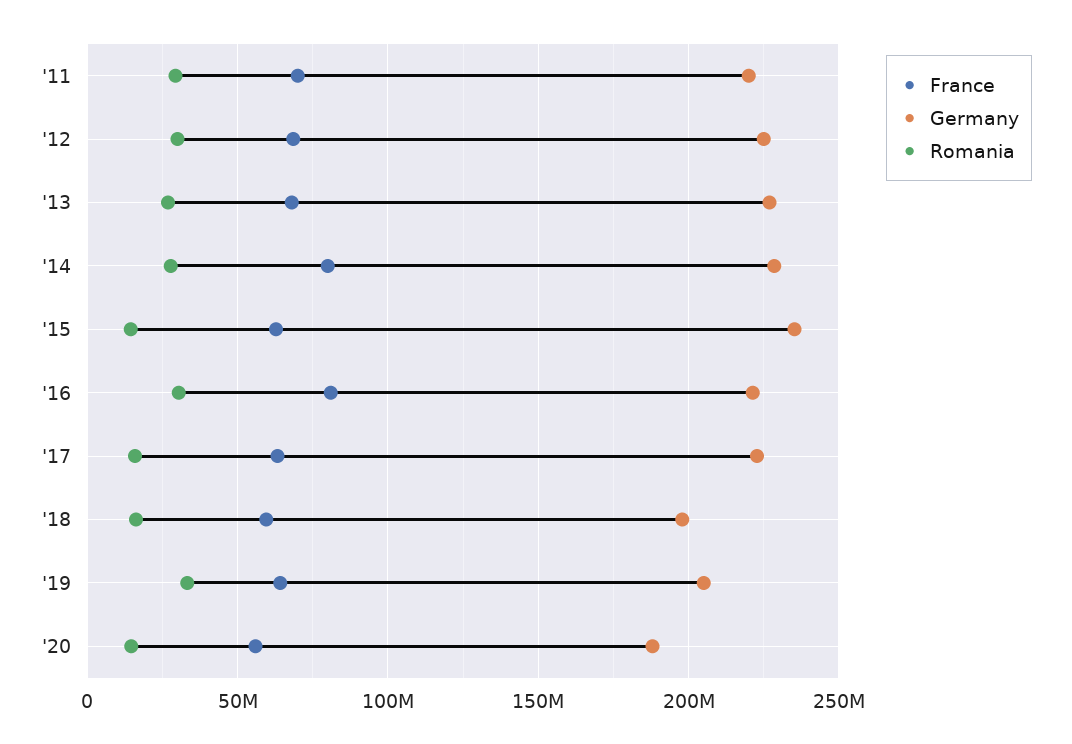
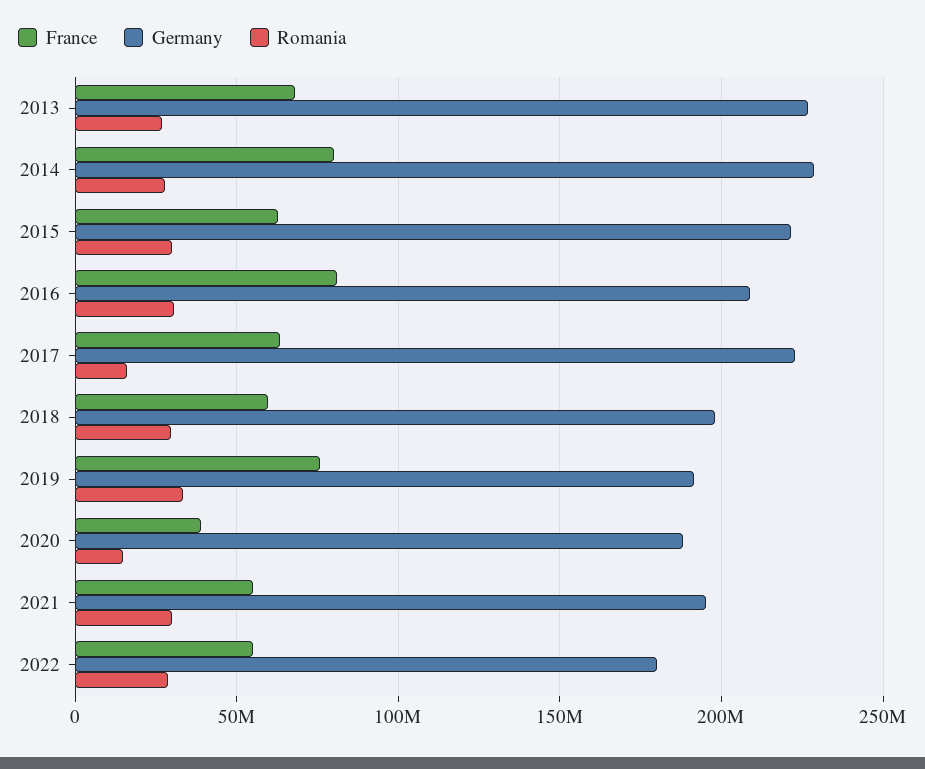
France, '11: 70000000 -> none
Germany, '11: 220000000 -> none
Romania, '11: 30000000 -> none
France, '12: 70000000 -> none
Germany, '12: 225000000 -> none
Romania, '12: 30000000 -> none
Germany, '15: 235000000 -> 220000000
Romania, '15: 15000000 -> 30000000
Germany, '16: 220000000 -> 210000000
Romania, '18: 15000000 -> 30000000
France, '19: 65000000 -> 75000000
Germany, '19: 205000000 -> 190000000
France, '20: 55000000 -> 40000000
France, 2021: none -> 55000000
Germany, 2021: none -> 195000000
Romania, 2021: none -> 30000000
France, 2022: none -> 55000000
Germany, 2022: none -> 180000000
Romania, 2022: none -> 30000000

